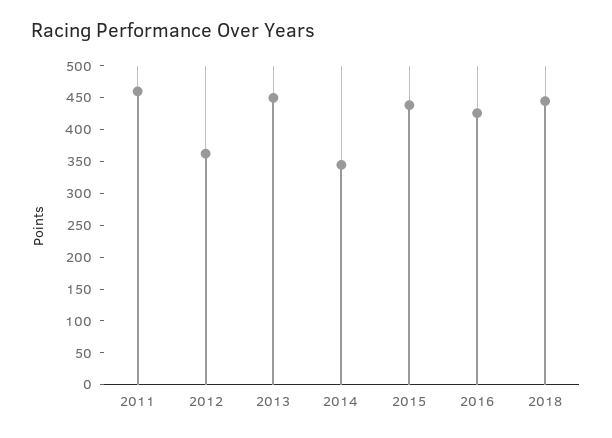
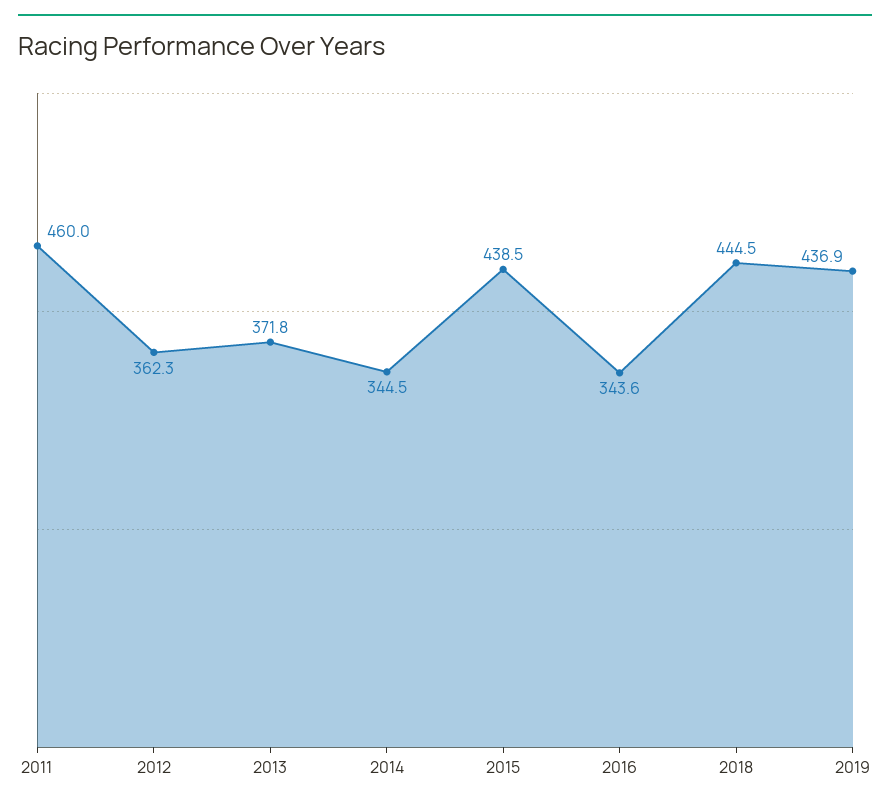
2013: 450 -> 371.8
2016: 425 -> 343.6
2019: none -> 436.9

